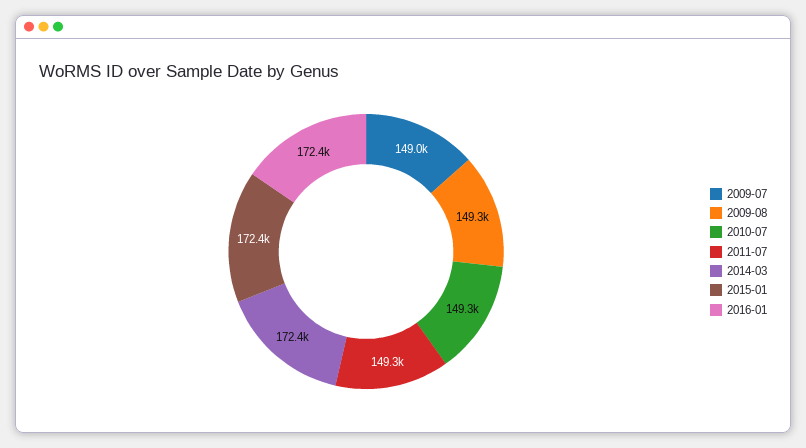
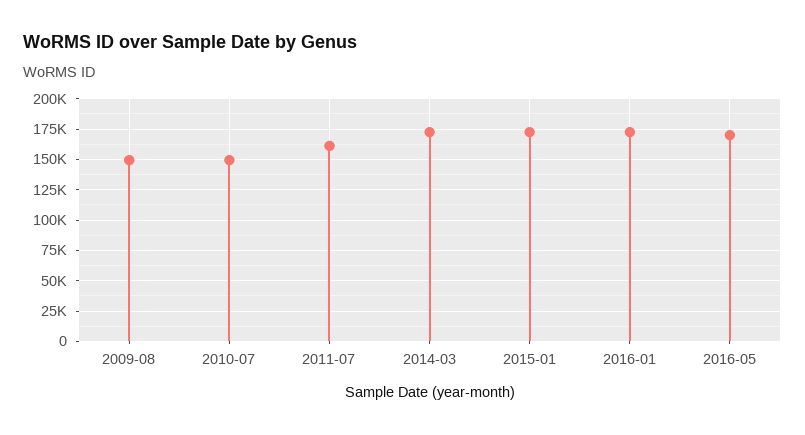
2009-07: 149000 -> none
2011-07: 149300 -> 160000
2016-05: none -> 170000

